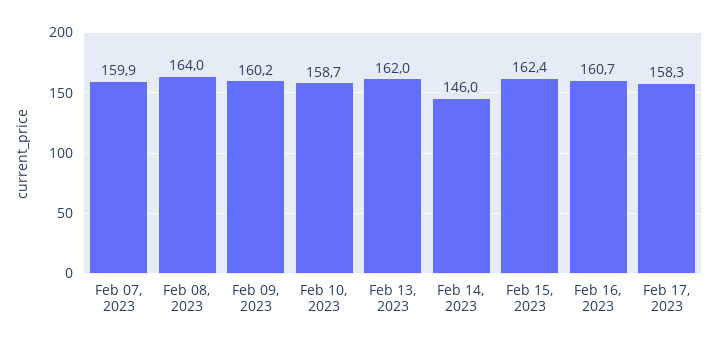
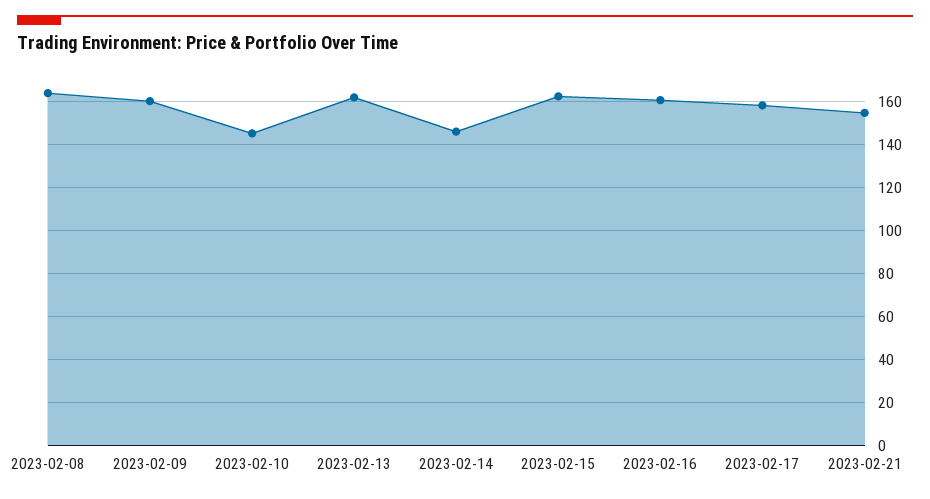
Feb 07, 2023: 159.9 -> none
Feb 10, 2023: 158.7 -> 145
2023-02-21: none -> 155

